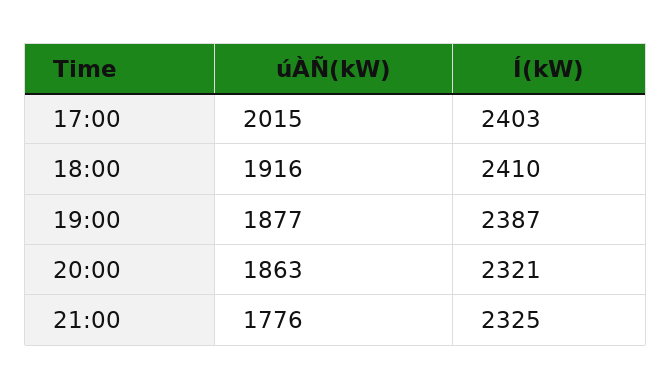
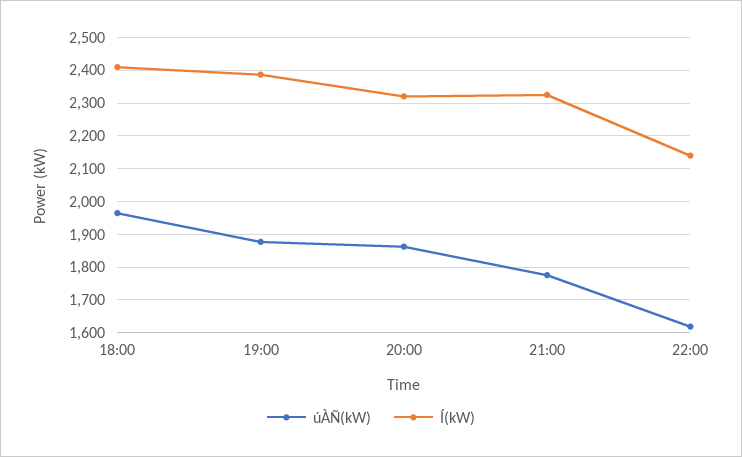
úÀÑ(kW), 17:00: 2015 -> none
Í(kW), 17:00: 2403 -> none
úÀÑ(kW), 18:00: 1916 -> 1960
úÀÑ(kW), 22:00: none -> 1620
Í(kW), 22:00: none -> 2140

